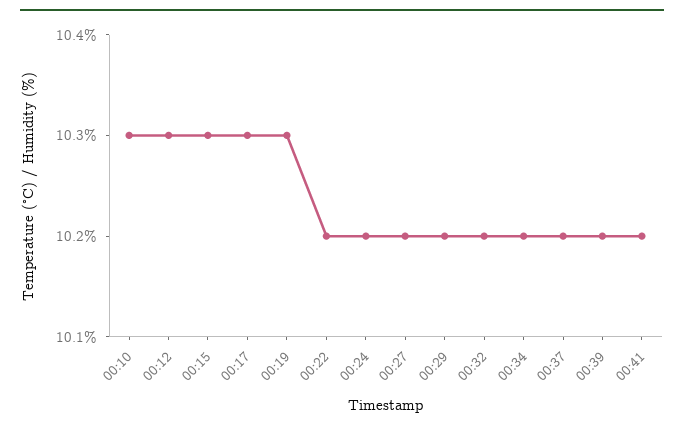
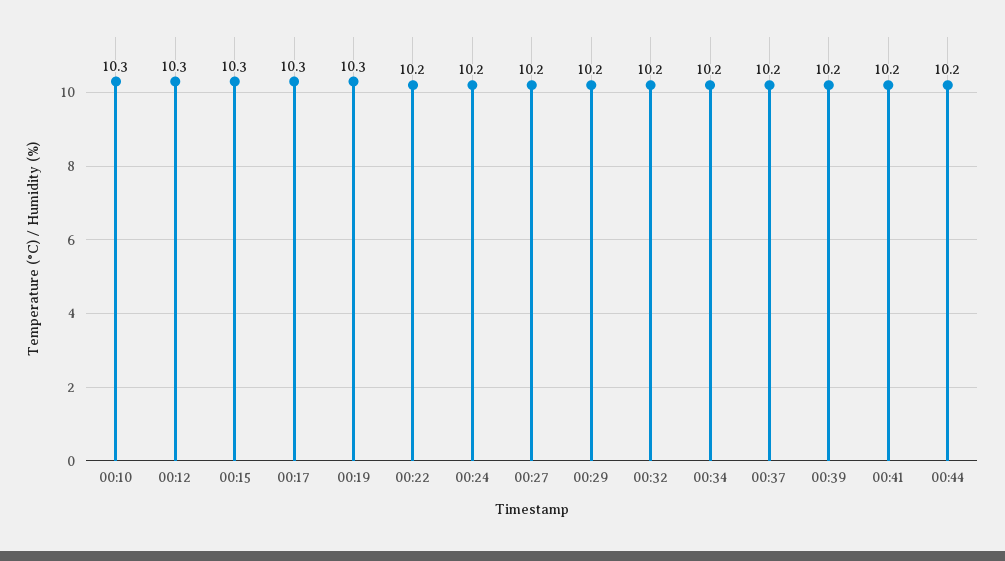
00:44: none -> 10.2

